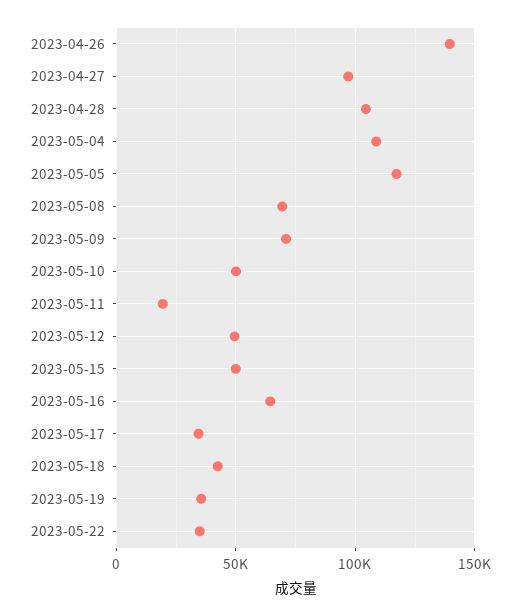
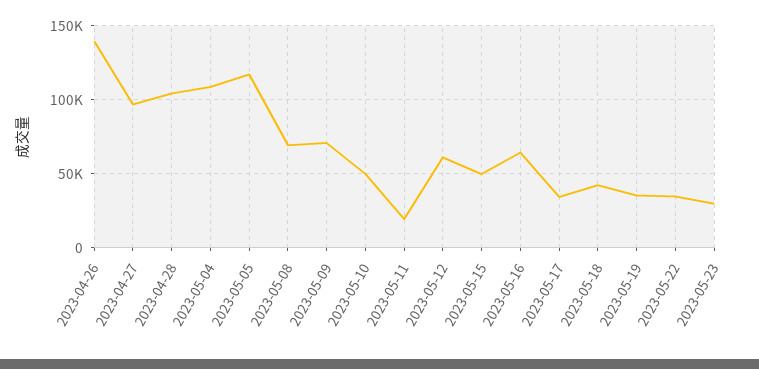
2023-05-12: 50000 -> 60000
2023-05-23: none -> 30000

